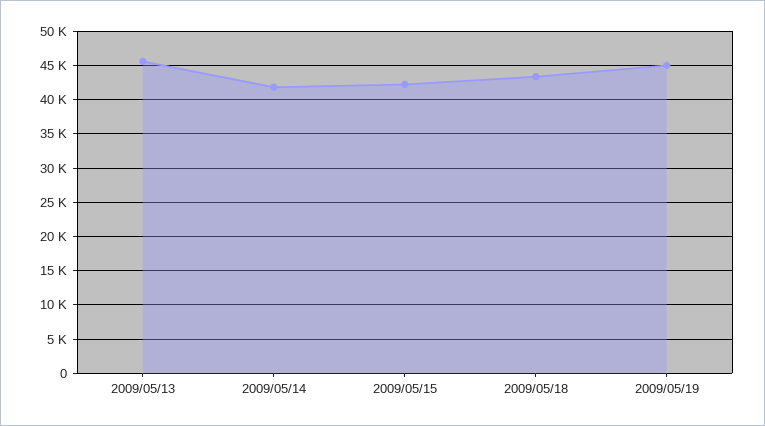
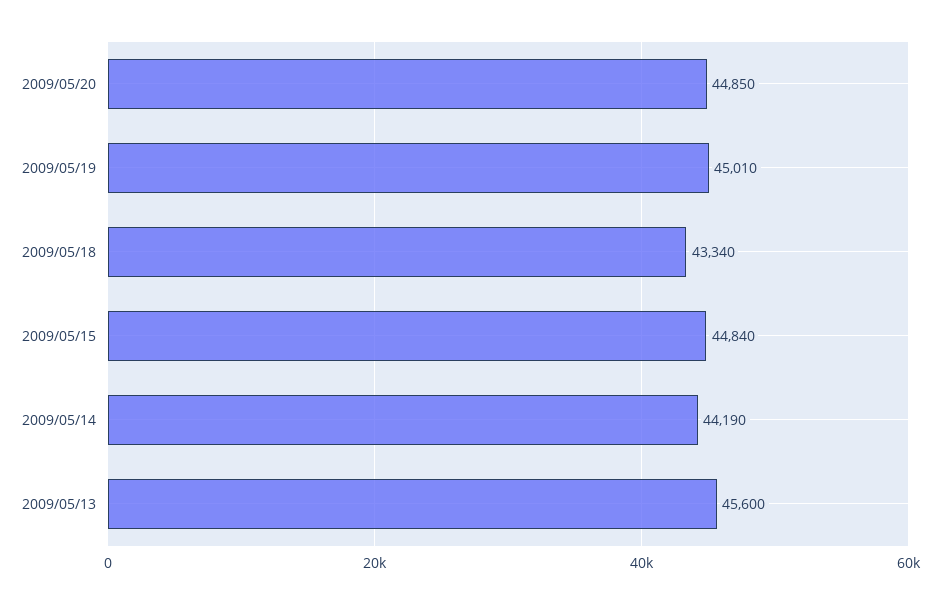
2009/05/14: 42000 -> 44190
2009/05/15: 42000 -> 44840
2009/05/20: none -> 44850

